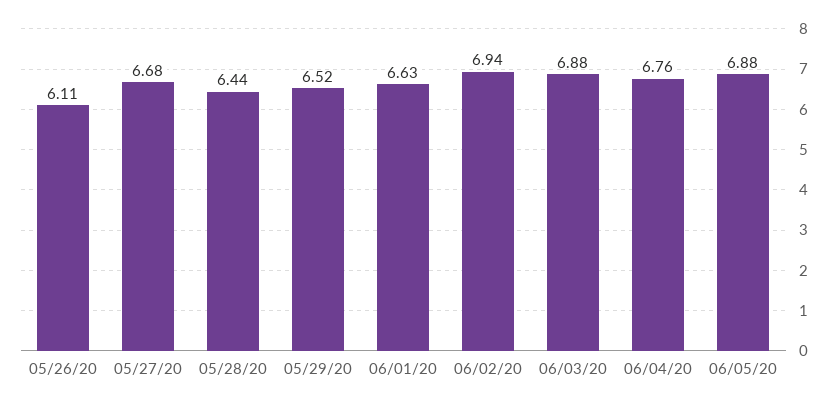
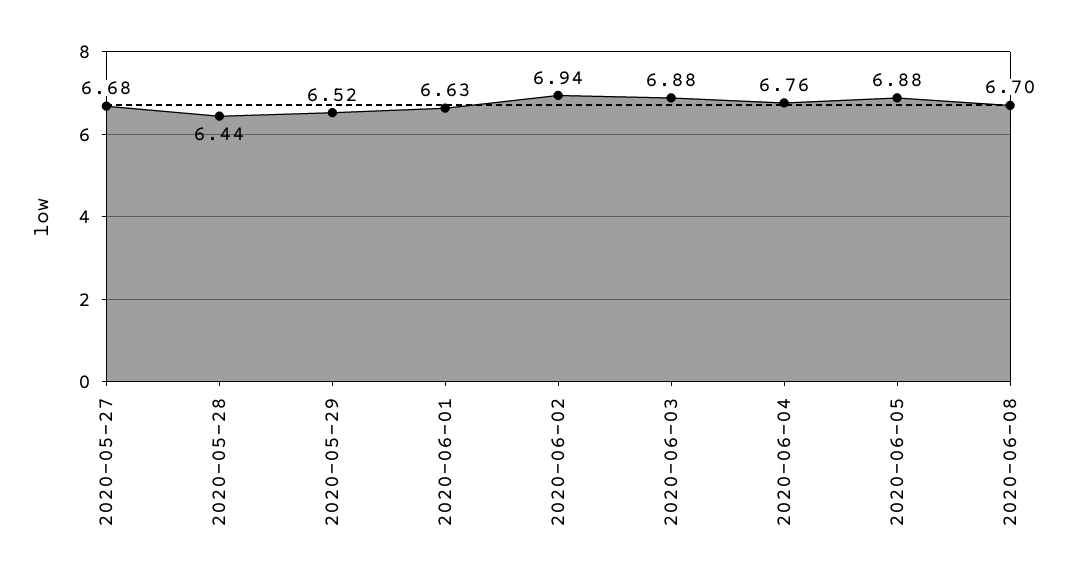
05/26/20: 6.11 -> none
2020-06-08: none -> 6.7

